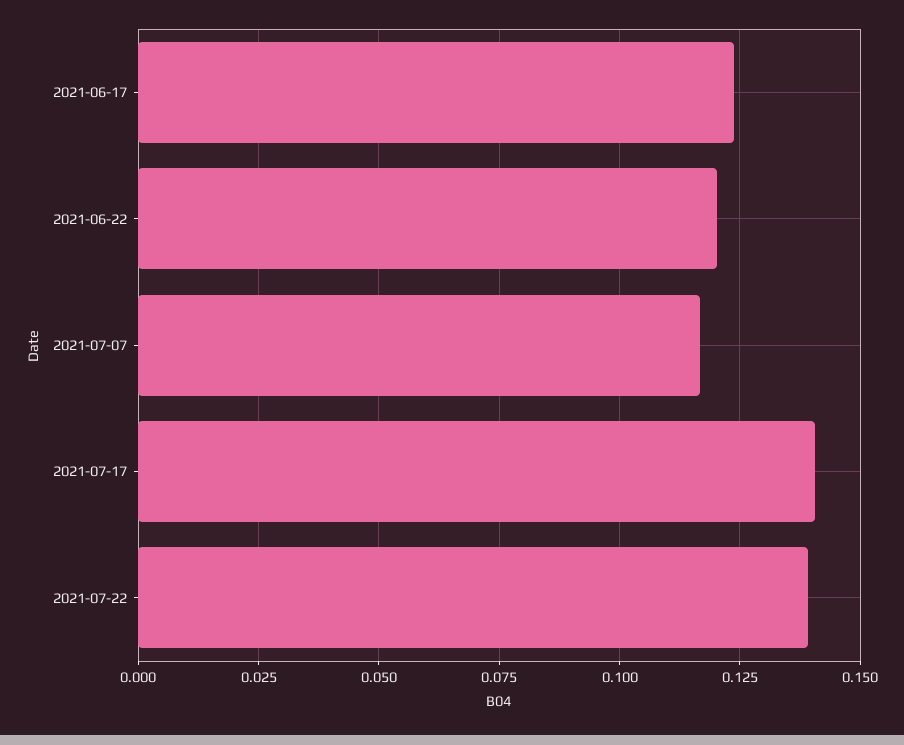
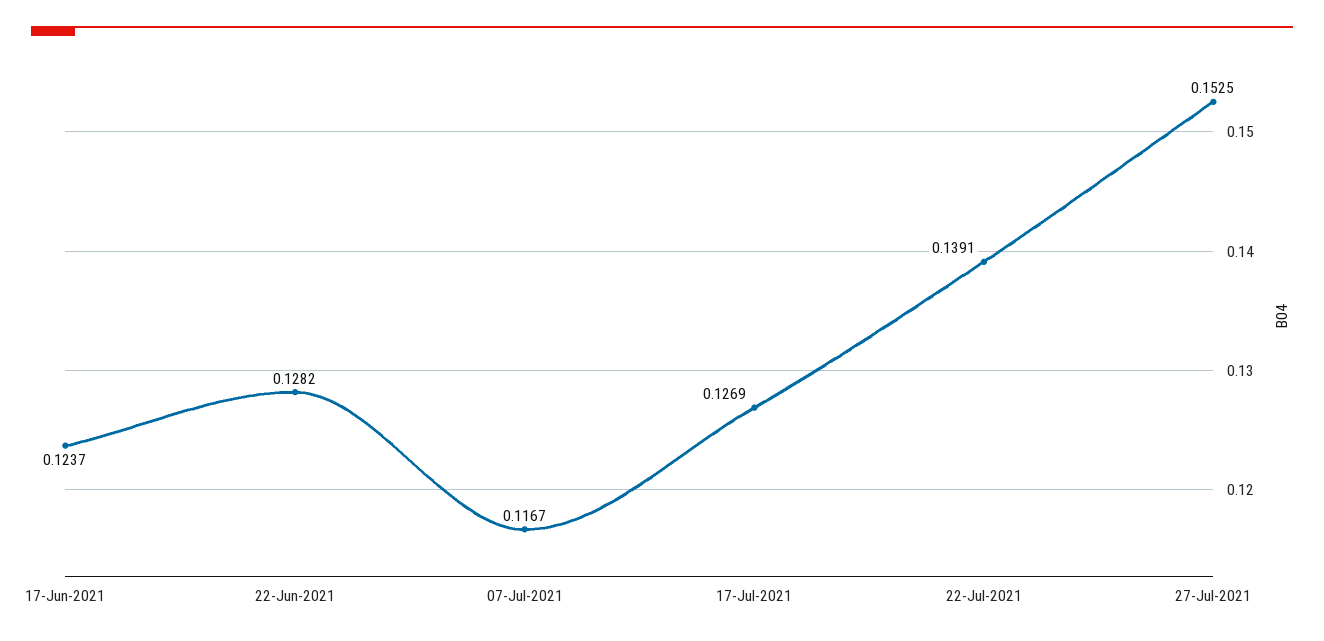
2021-06-22: 0.12 -> 0.1282
2021-07-17: 0.14 -> 0.1269
27-Jul-2021: none -> 0.1525

